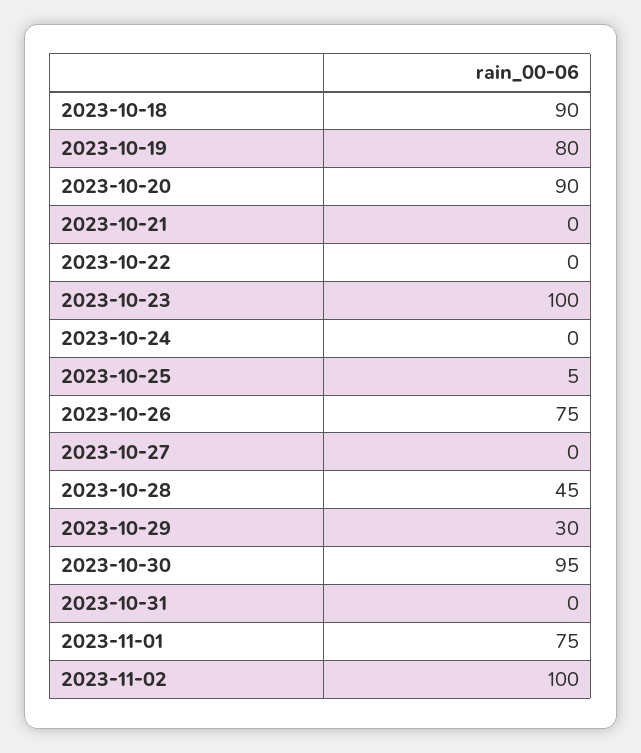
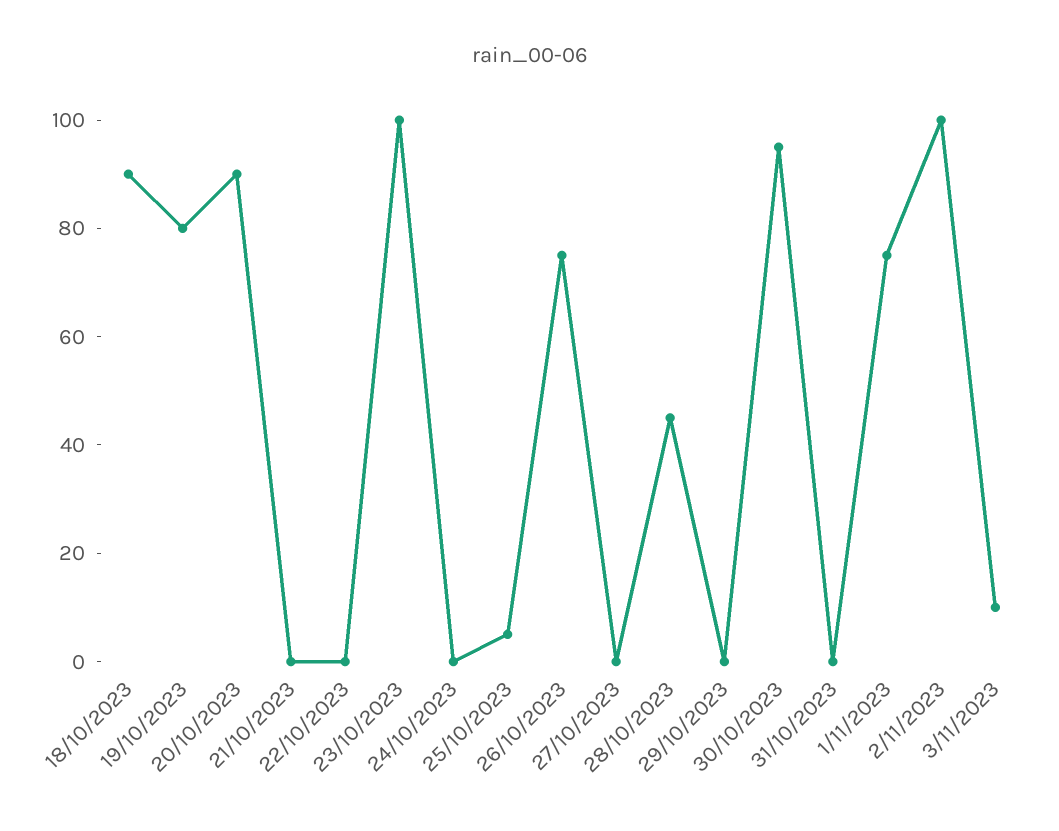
2023-10-29: 30 -> 0
3/11/2023: none -> 10

